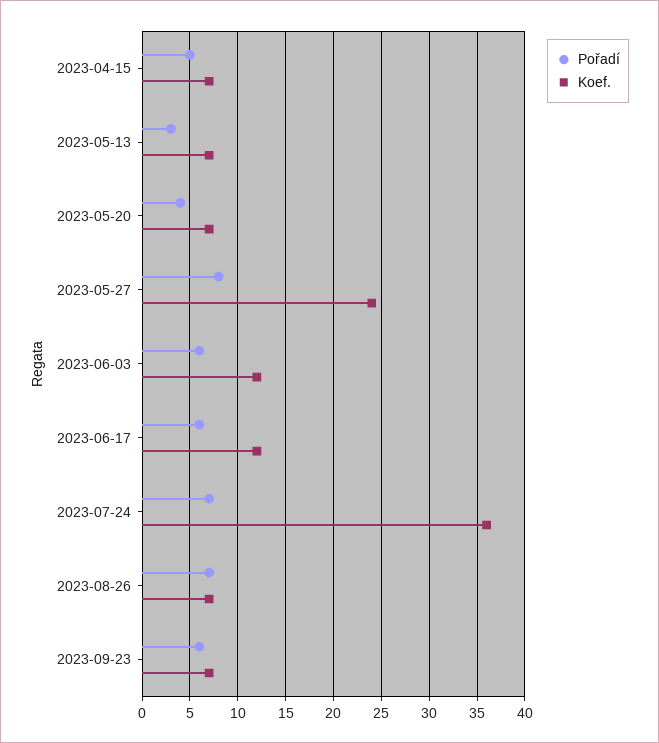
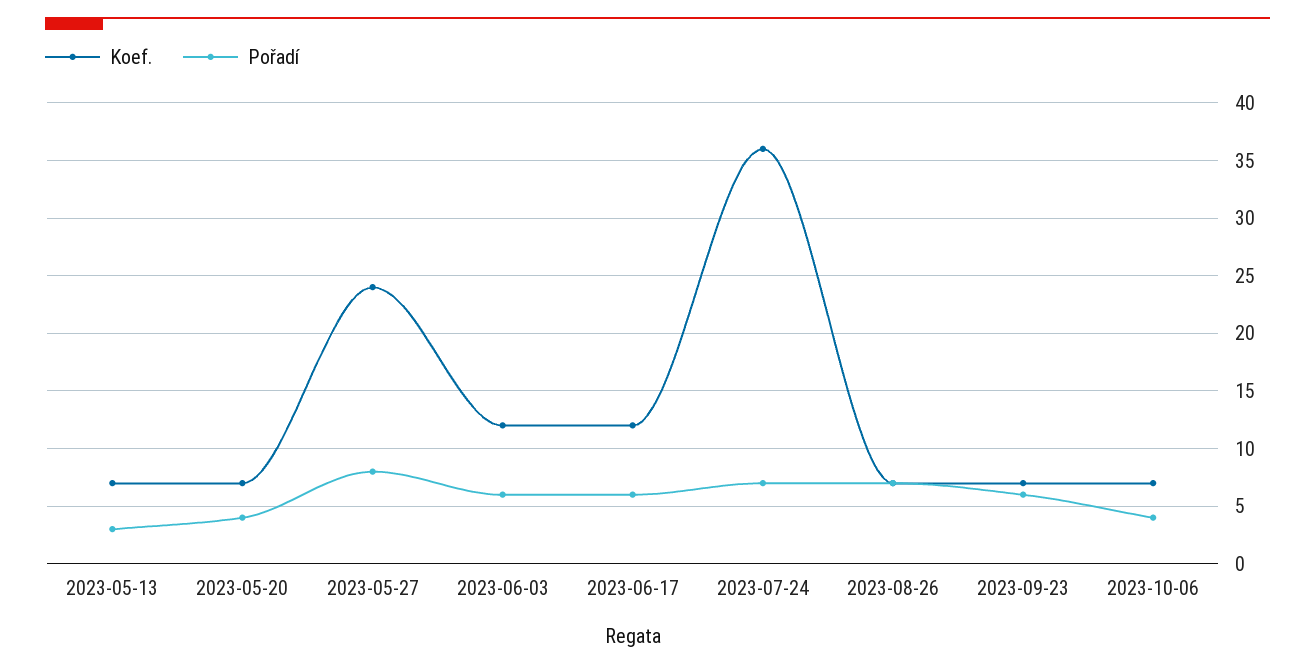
Pořadí, 2023-04-15: 5 -> none
Koef., 2023-04-15: 7 -> none
Koef., 2023-10-06: none -> 7
Pořadí, 2023-10-06: none -> 4

